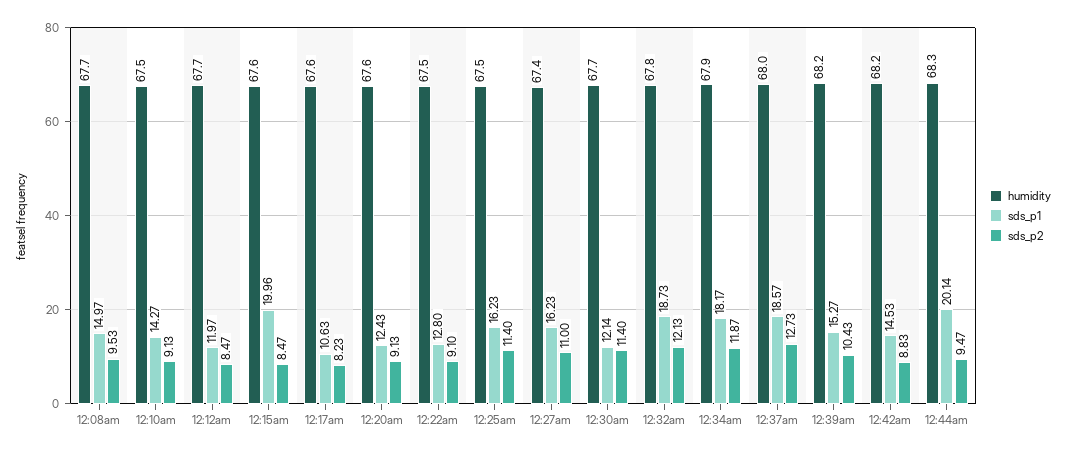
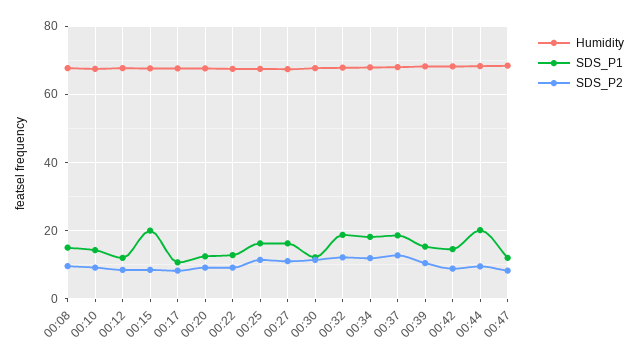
humidity, 00:47: none -> 68
sds_p1, 00:47: none -> 12
sds_p2, 00:47: none -> 8

